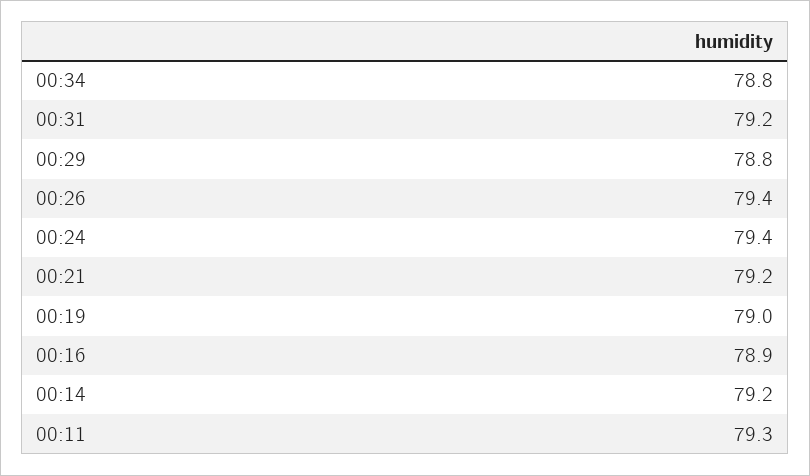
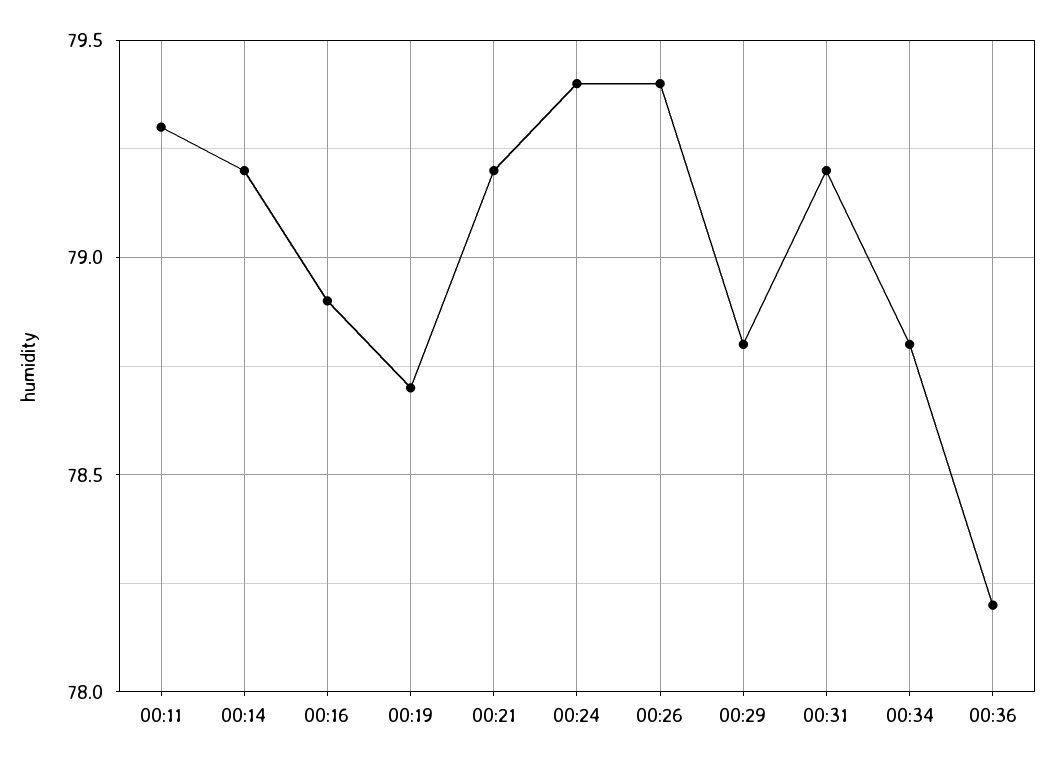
00:19: 79 -> 78.7
00:36: none -> 78.2

